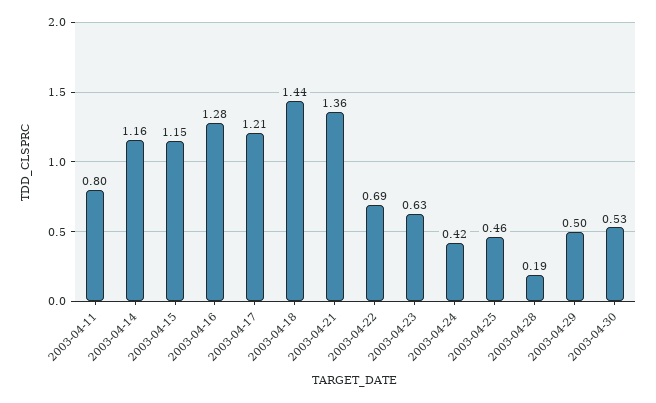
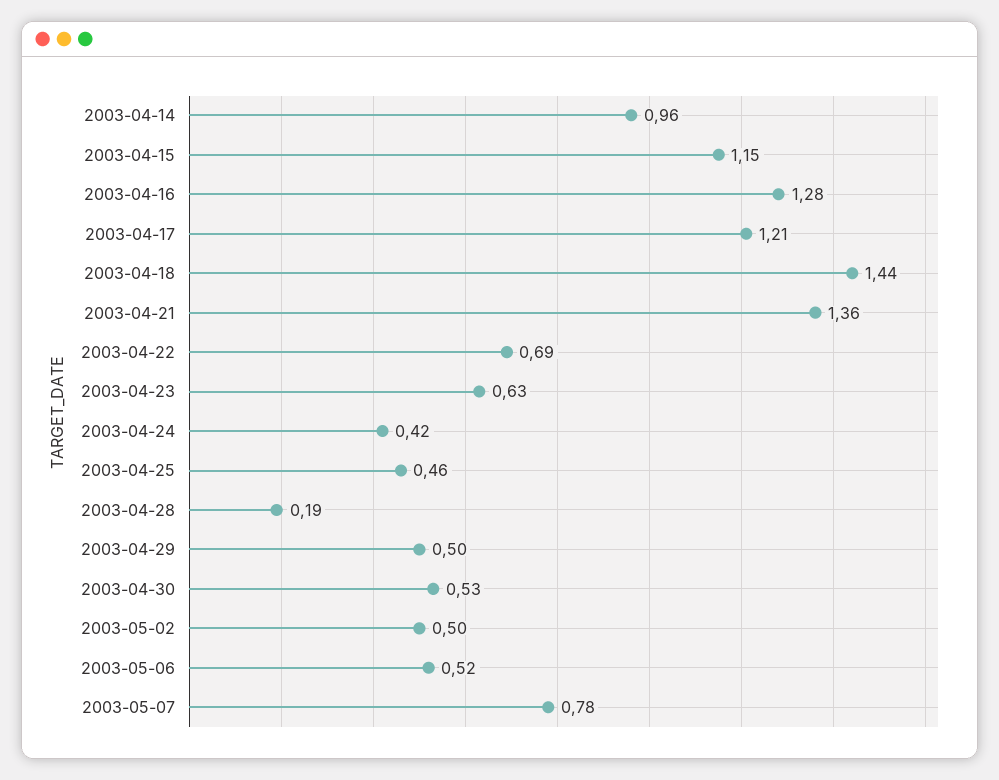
2003-04-11: 0.8 -> none
2003-04-14: 1.16 -> 0.96
2003-05-02: none -> 0.5
2003-05-06: none -> 0.52
2003-05-07: none -> 0.78

